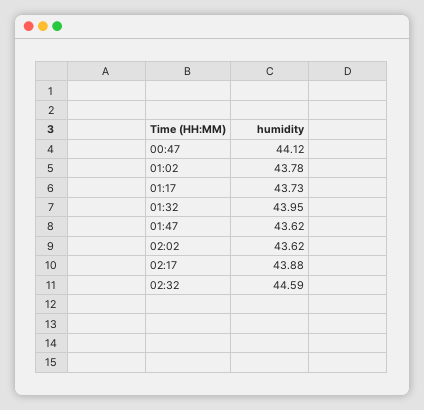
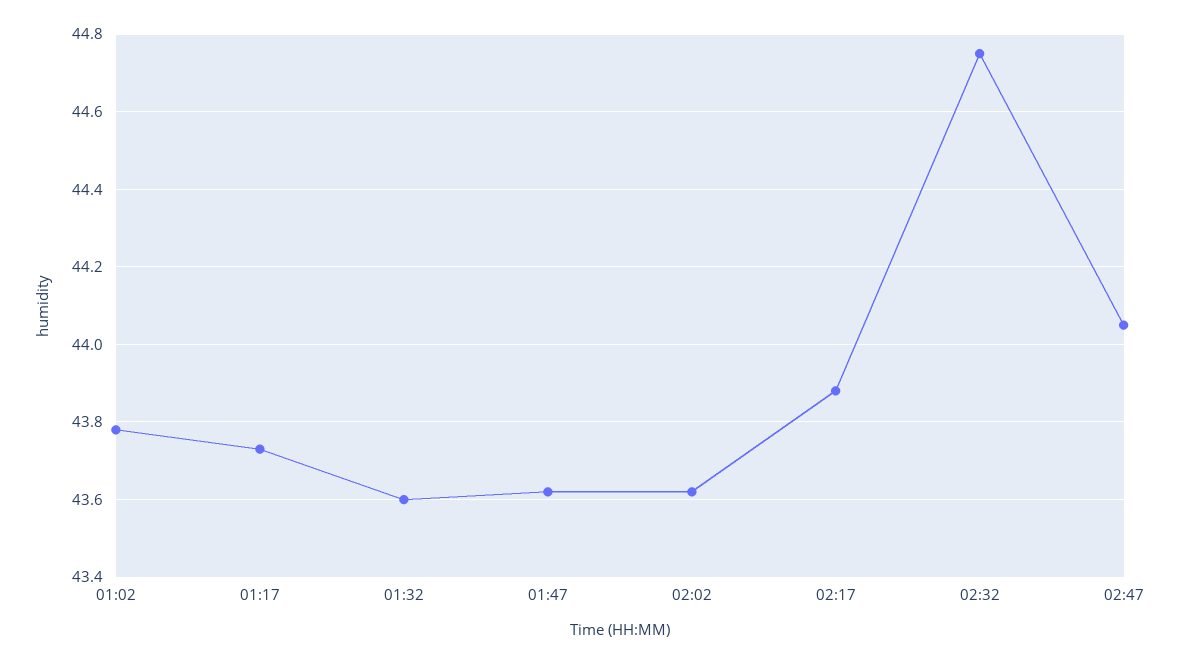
00:47: 44.12 -> none
01:32: 43.95 -> 43.6
02:32: 44.59 -> 44.75
02:47: none -> 44.05

